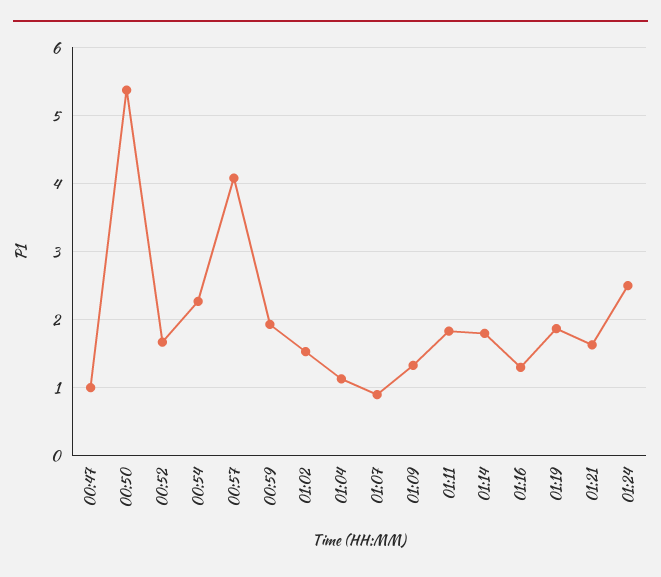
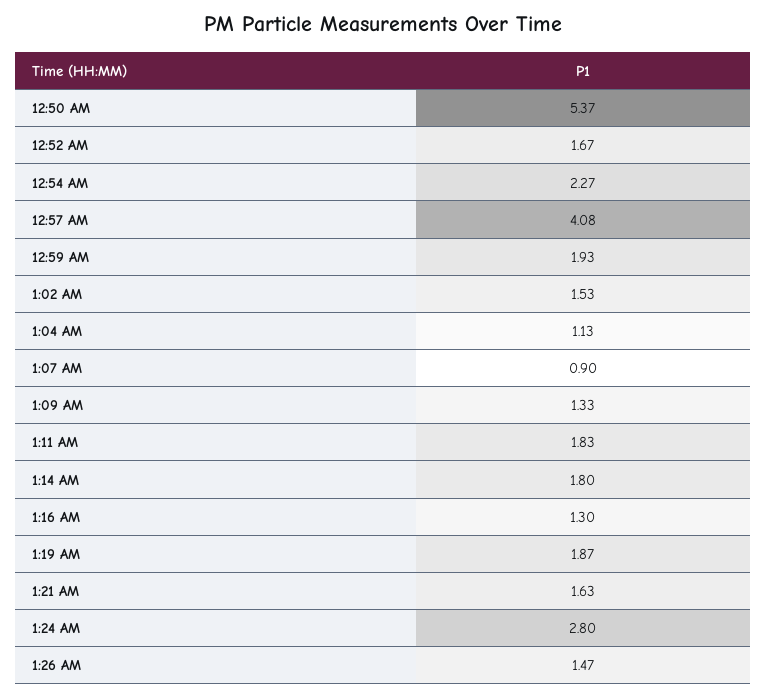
00:47: 1 -> none
01:24: 2.5 -> 2.8
1:26 AM: none -> 1.47

